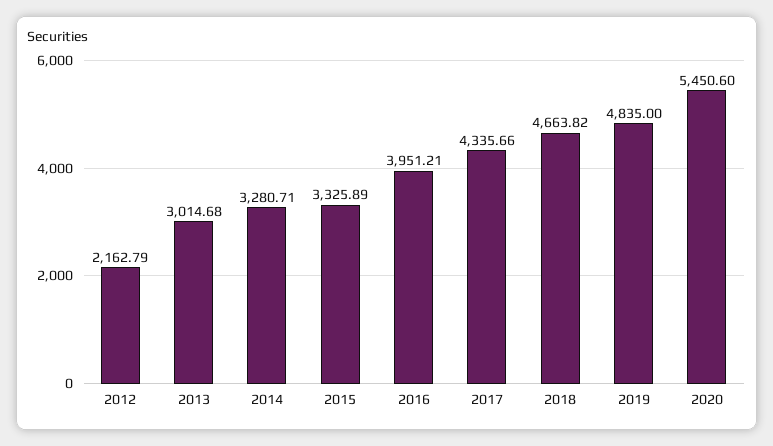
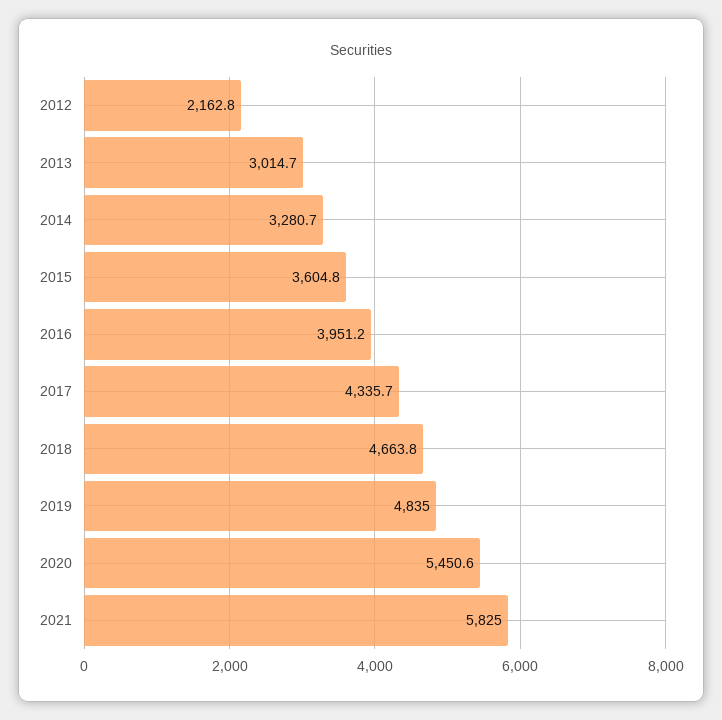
2015: 3325.89 -> 3604.8
2021: none -> 5825

